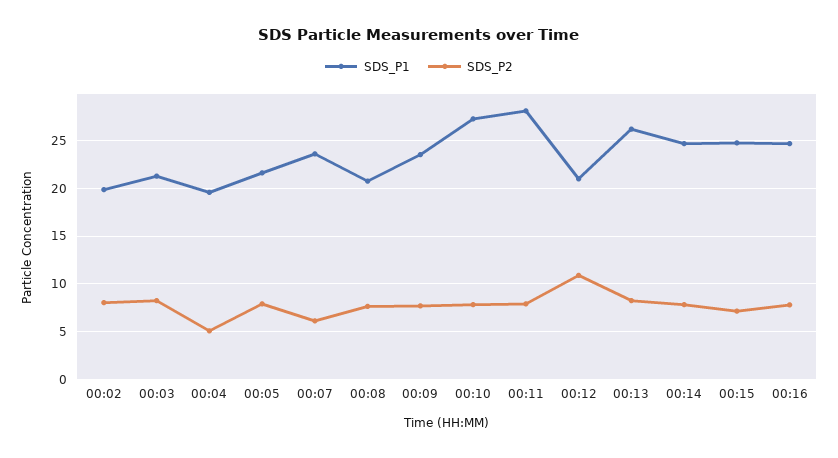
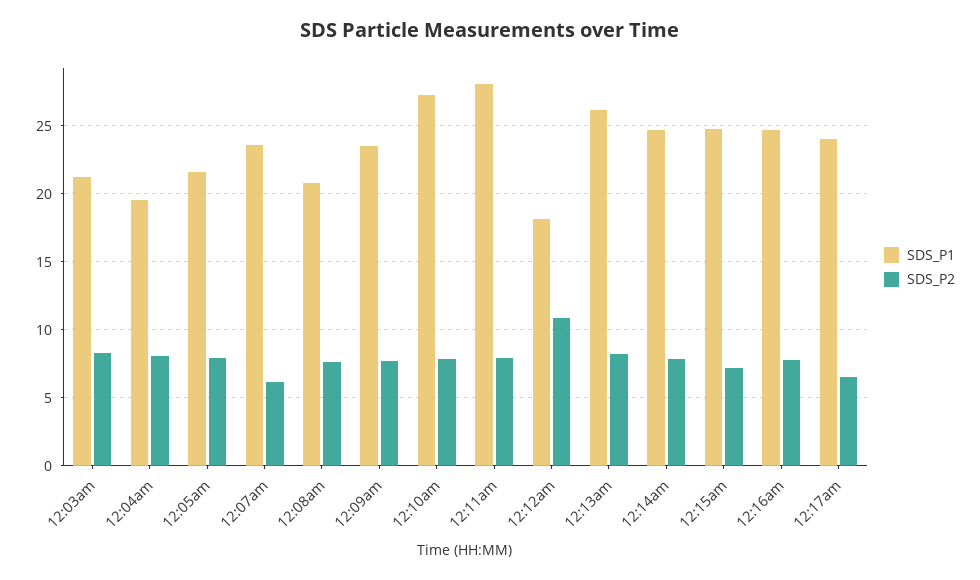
SDS_P1, 00:02: 20 -> none
SDS_P2, 00:02: 8 -> none
SDS_P2, 00:04: 5 -> 8
SDS_P1, 00:12: 21 -> 18
SDS_P1, 12:17am: none -> 24
SDS_P2, 12:17am: none -> 6.5

